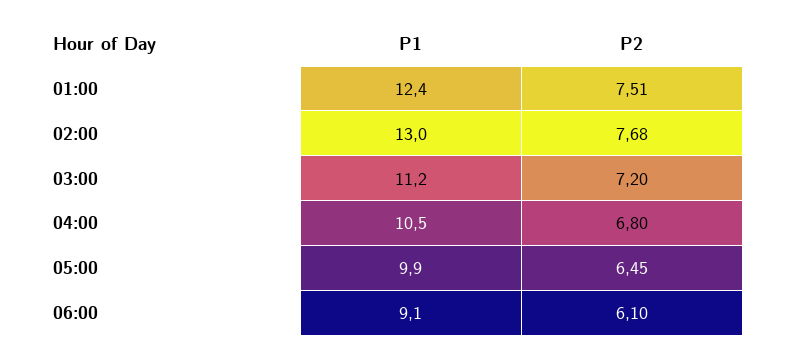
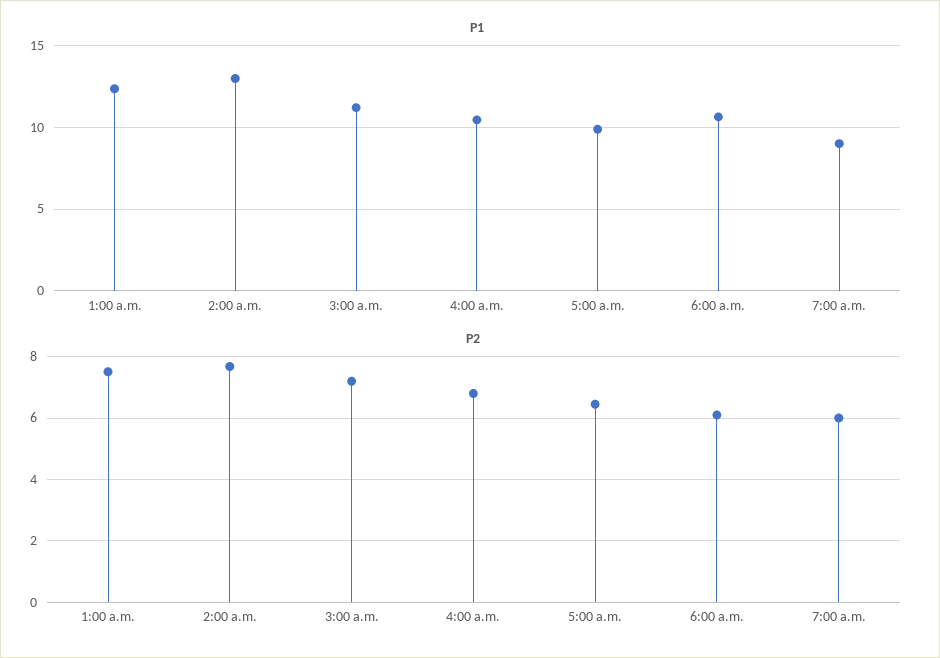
P1, 06:00: 9.1 -> 10.5
P1, 7:00 a.m.: none -> 9
P2, 7:00 a.m.: none -> 6

